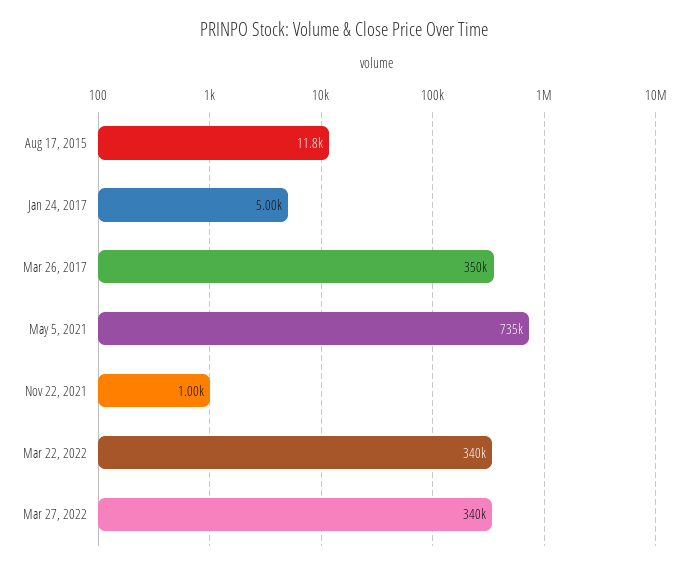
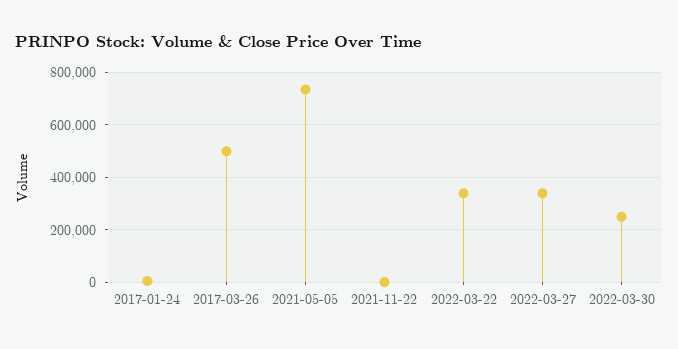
Aug 17, 2015: 11800 -> none
Mar 26, 2017: 350000 -> 500000
2022-03-30: none -> 250000

